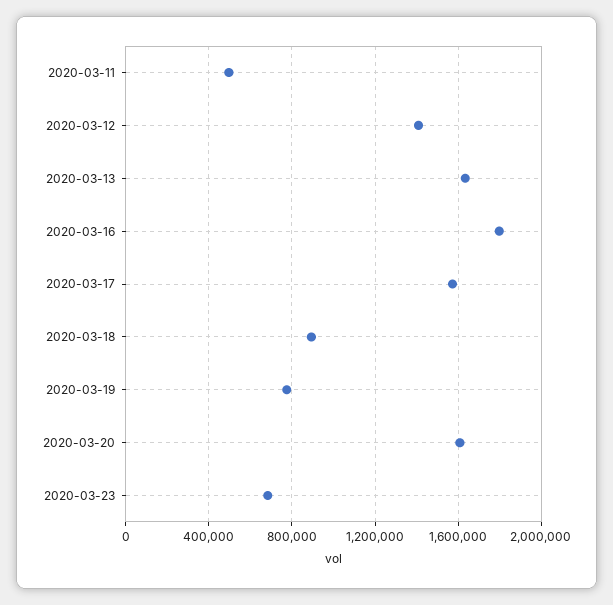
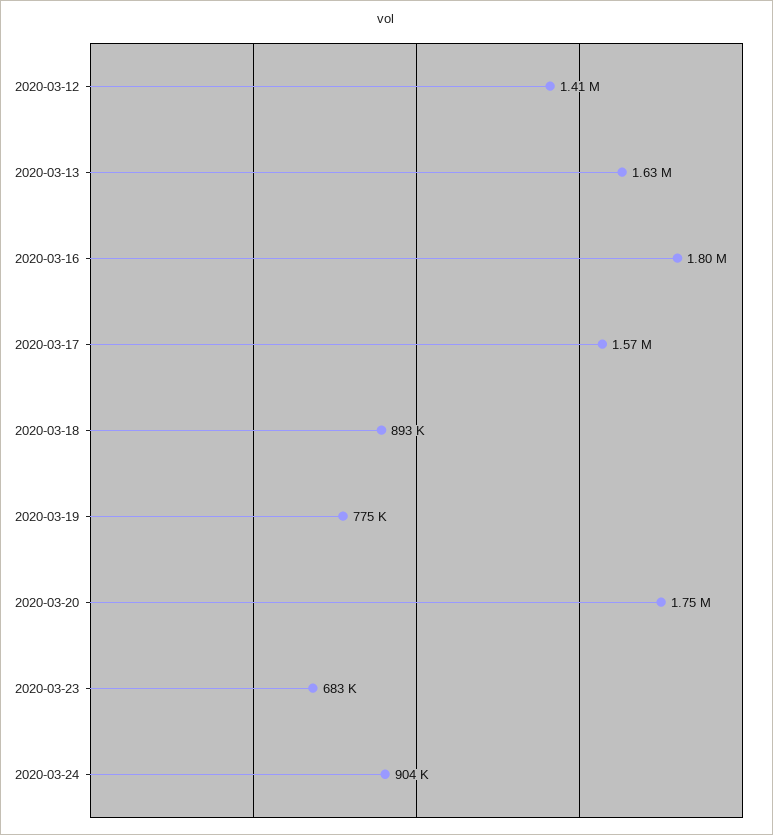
2020-03-11: 500000 -> none
2020-03-20: 1600000 -> 1750000
2020-03-24: none -> 904000

